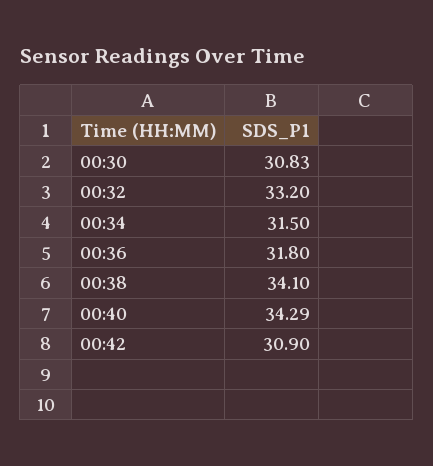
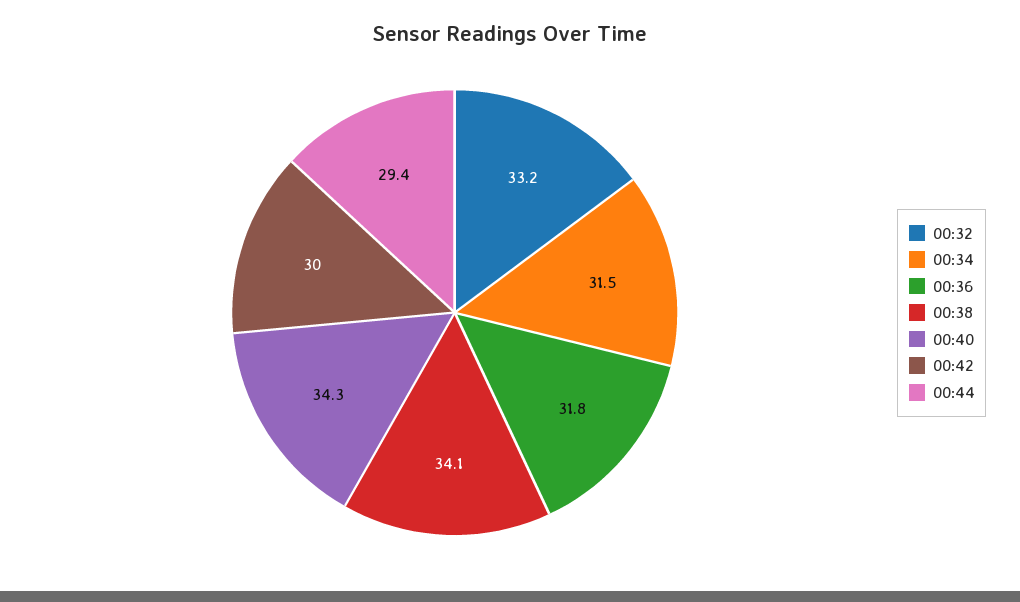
00:30: 30.83 -> none
00:42: 30.9 -> 30
00:44: none -> 29.4

